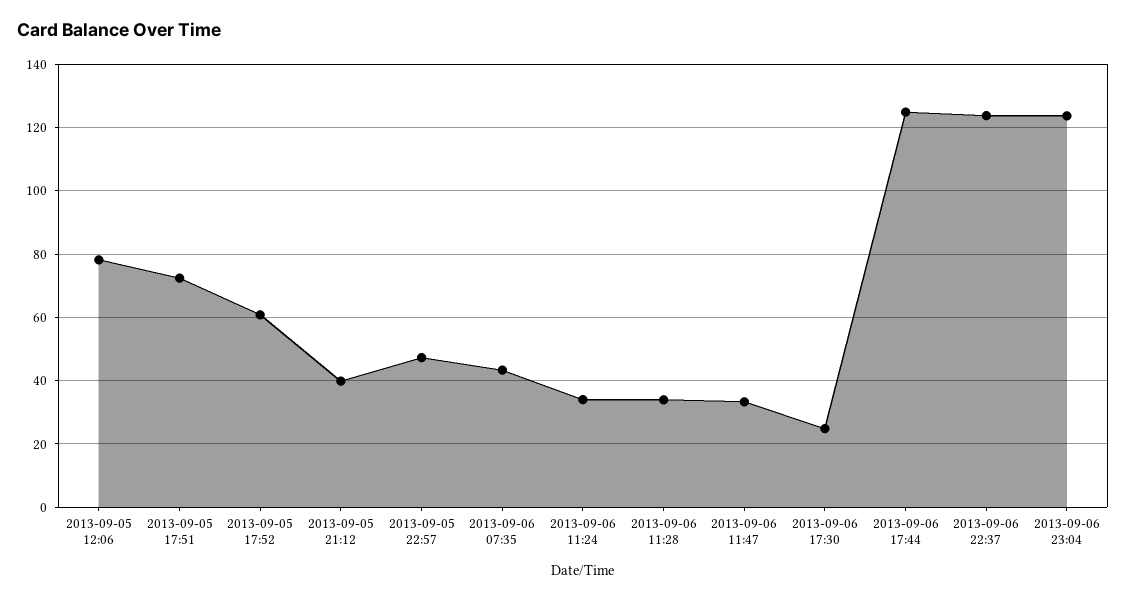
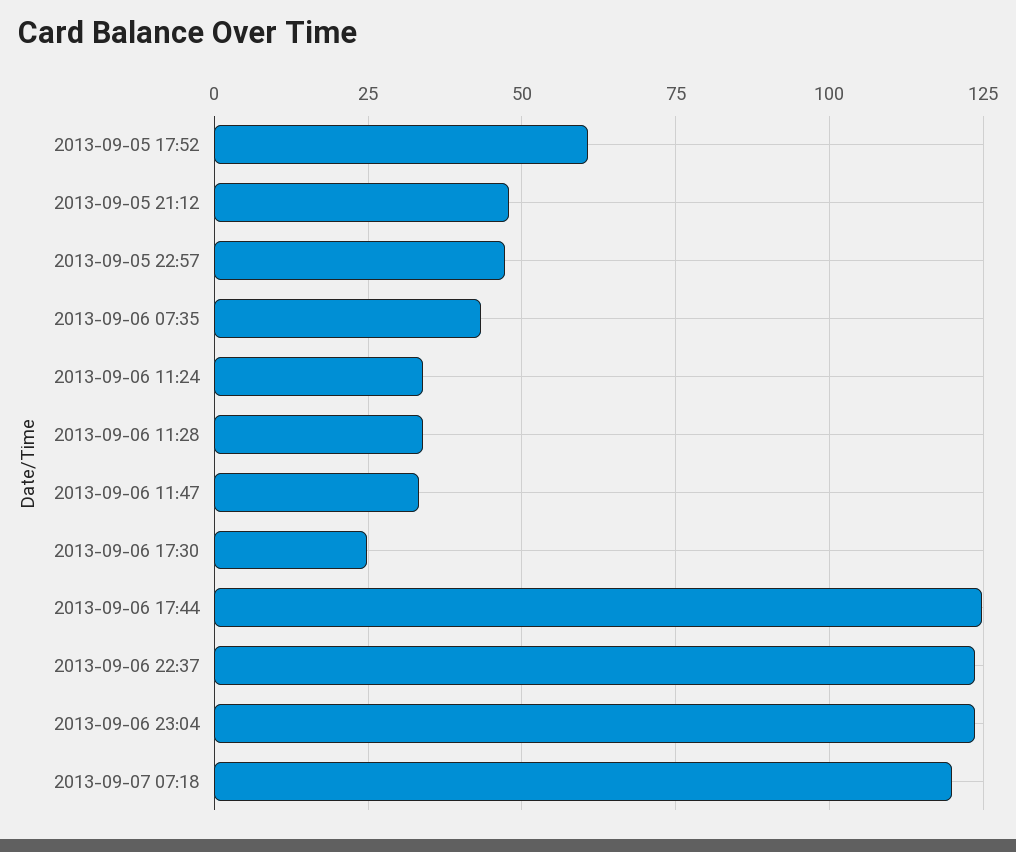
2013-09-05 12:06: 78 -> none
2013-09-05 17:51: 72 -> none
2013-09-05 21:12: 40 -> 47.5
2013-09-07 07:18: none -> 120

